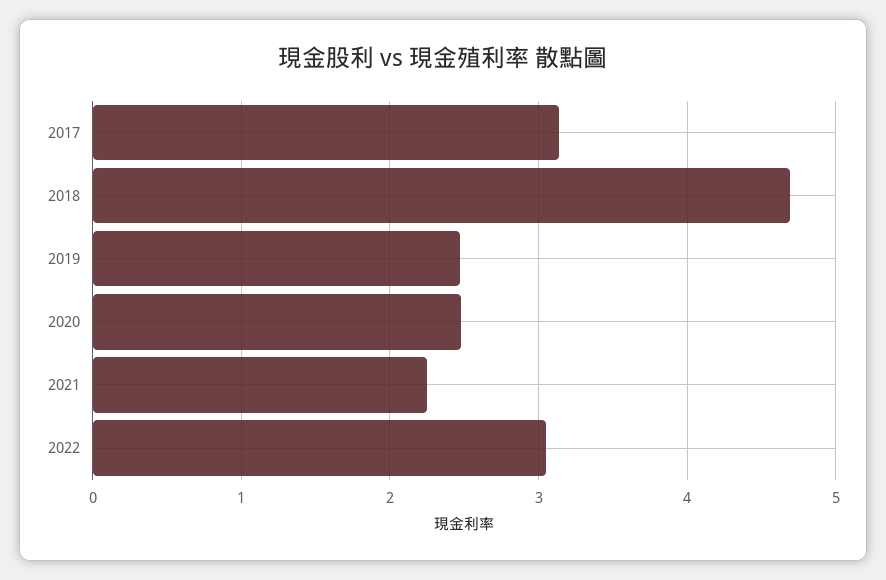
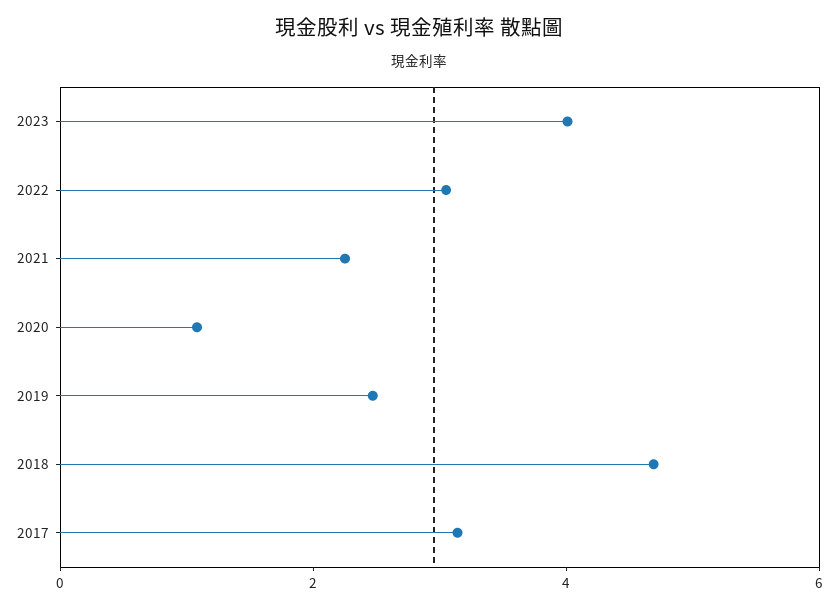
2020: 2.5 -> 1
2023: none -> 4

